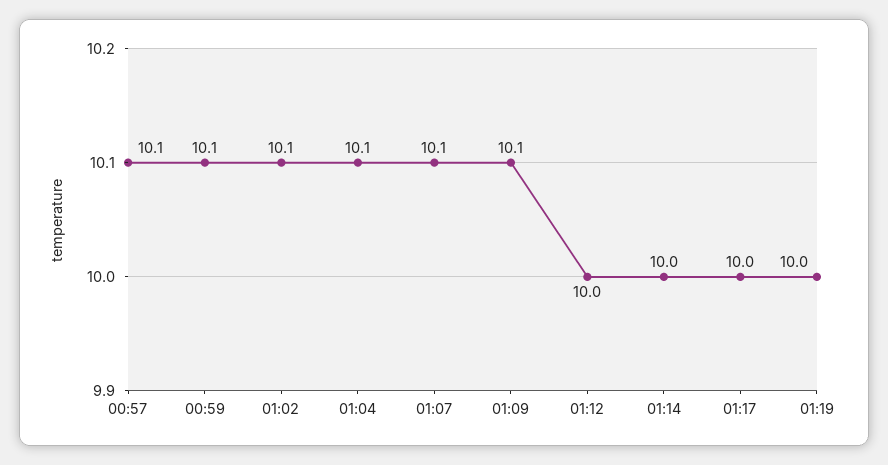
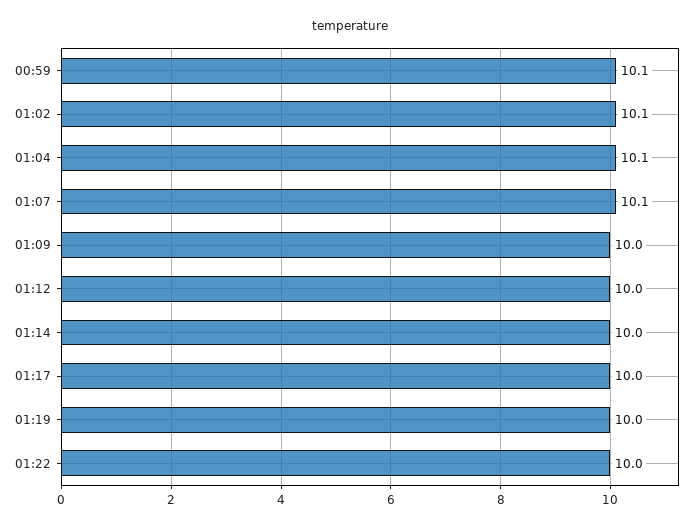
00:57: 10.1 -> none
01:09: 10.1 -> 10
01:22: none -> 10

